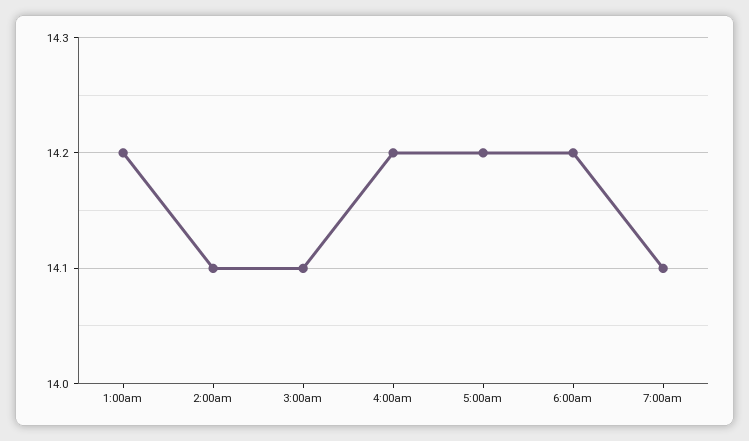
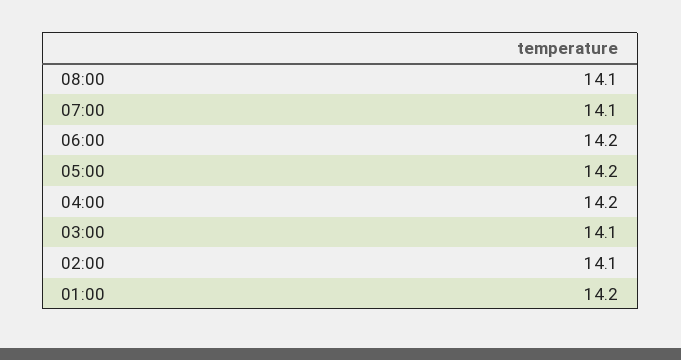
08:00: none -> 14.1

